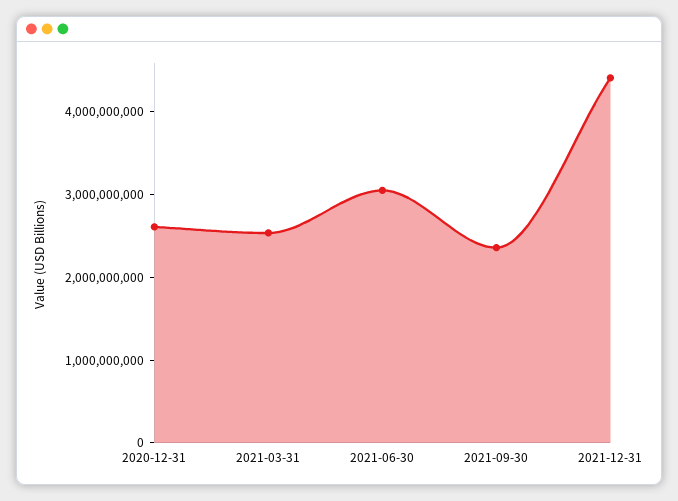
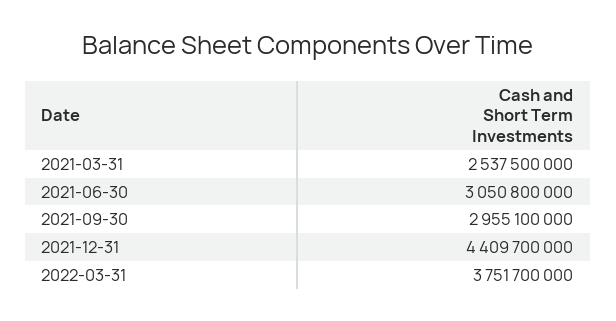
2020-12-31: 2600000000 -> none
2021-09-30: 2400000000 -> 2955100000
2022-03-31: none -> 3751700000

